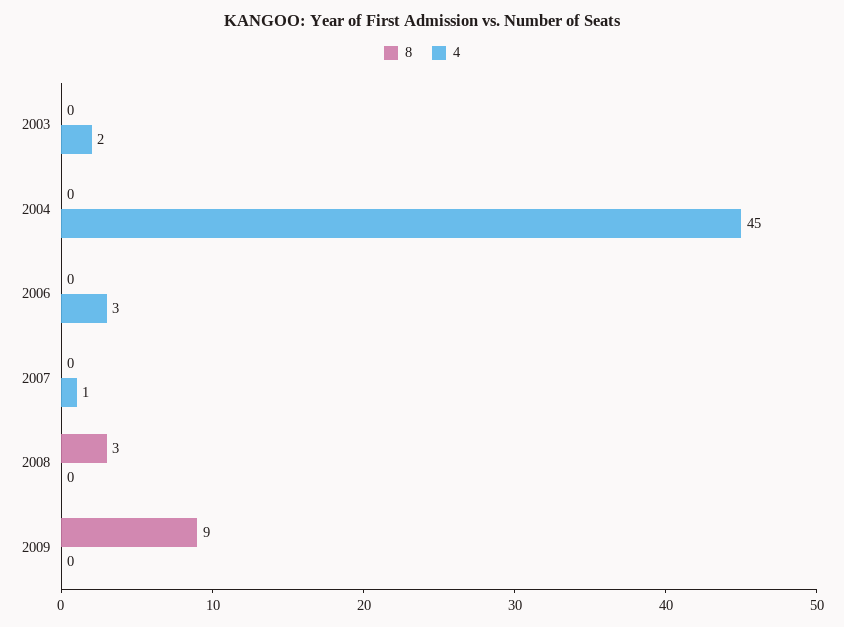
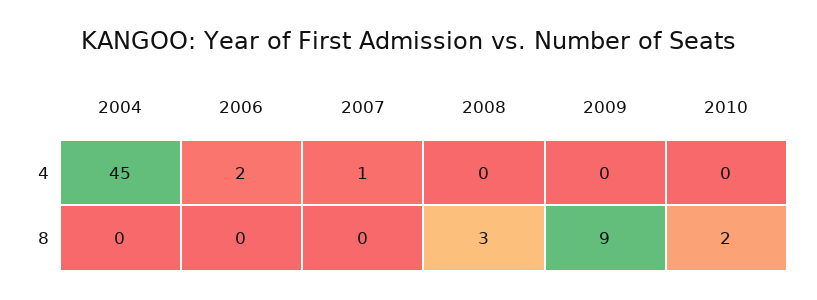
8, 2003: 0 -> none
4, 2003: 2 -> none
4, 2006: 3 -> 2
4, 2010: none -> 0
8, 2010: none -> 2

